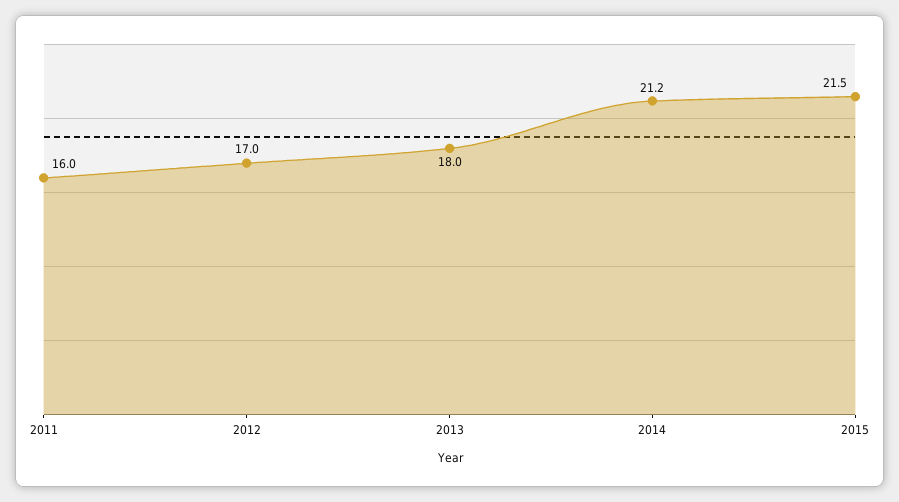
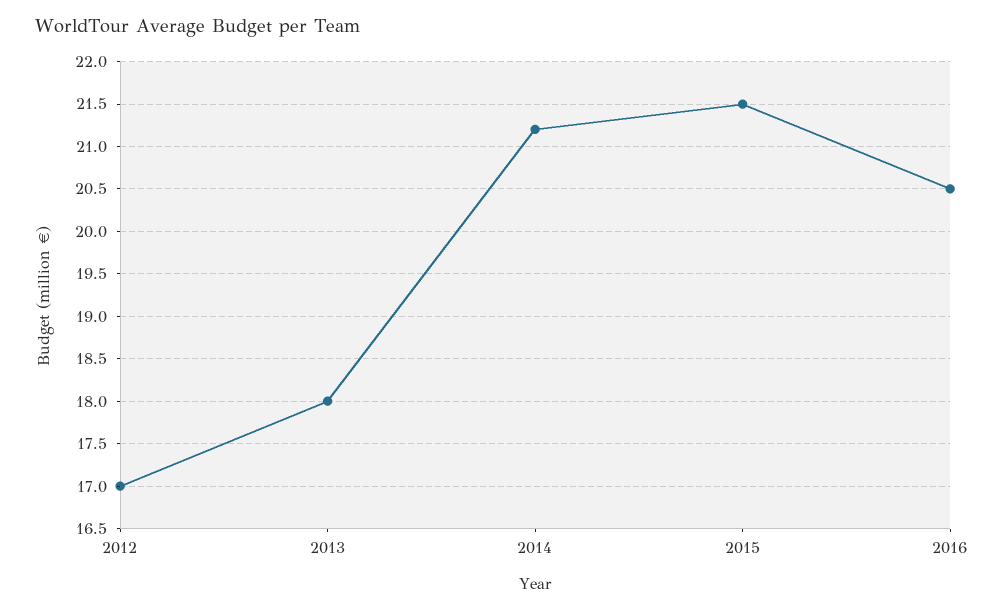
2011: 16 -> none
2016: none -> 20.5

